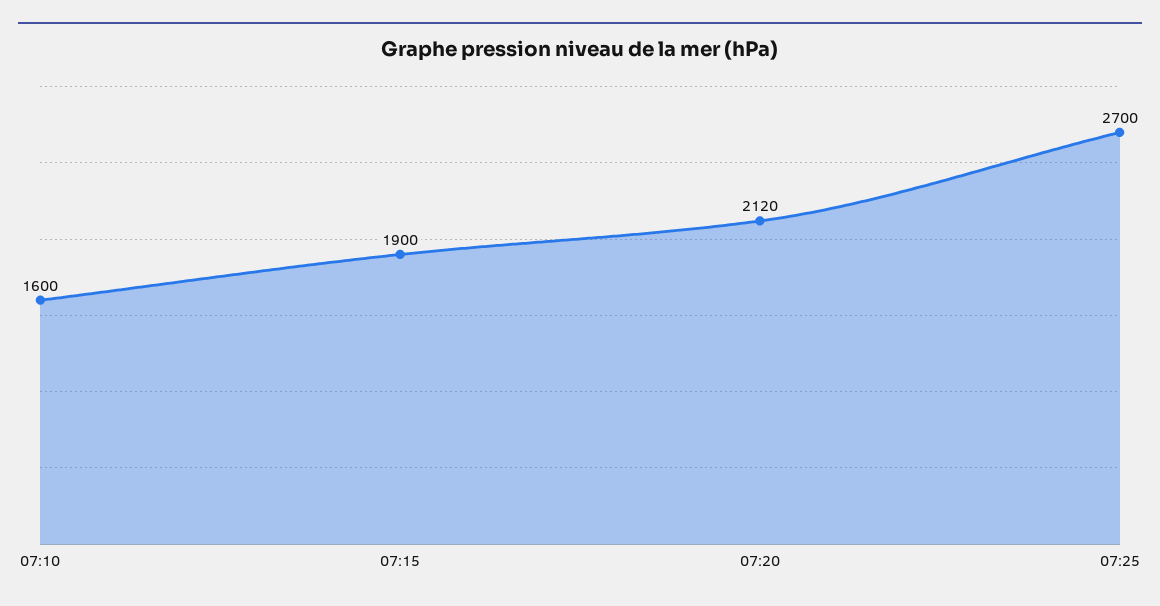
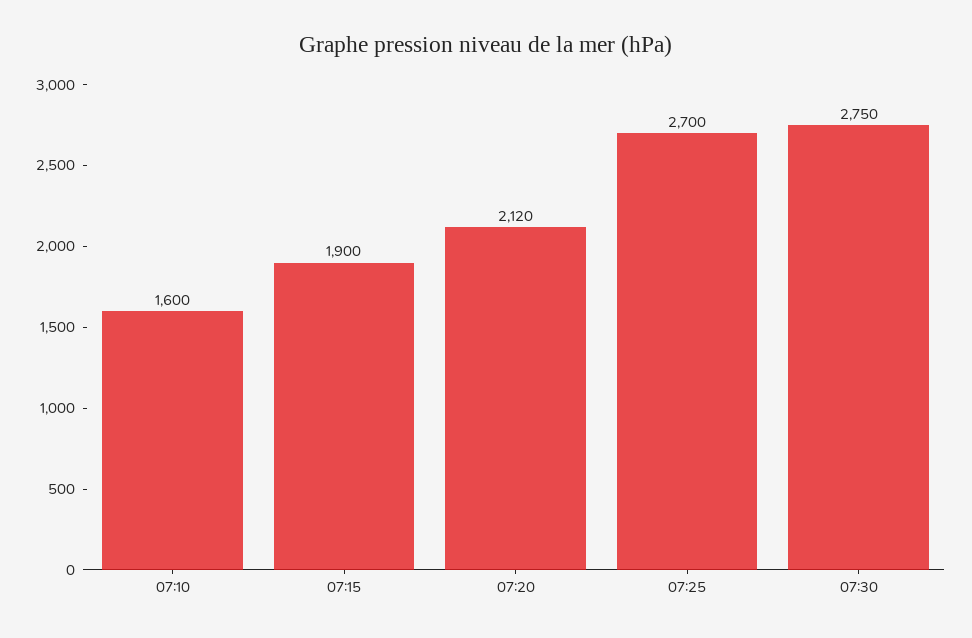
07:30: none -> 2750

